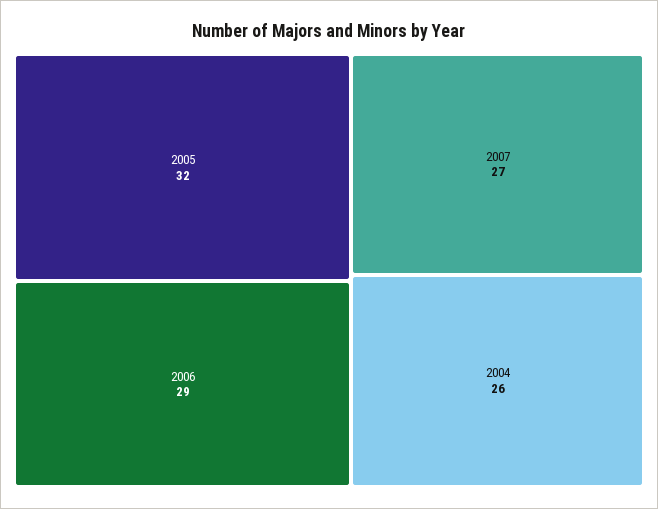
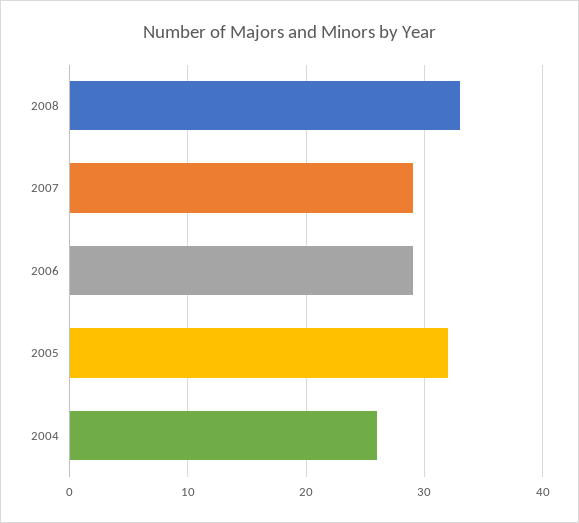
2007: 27 -> 29
2008: none -> 33

